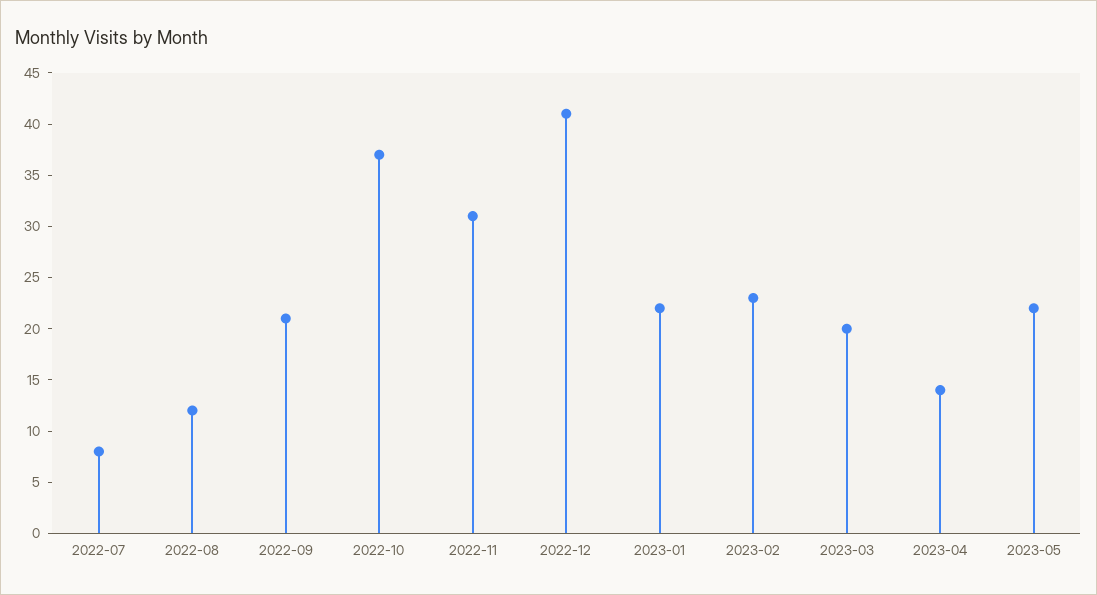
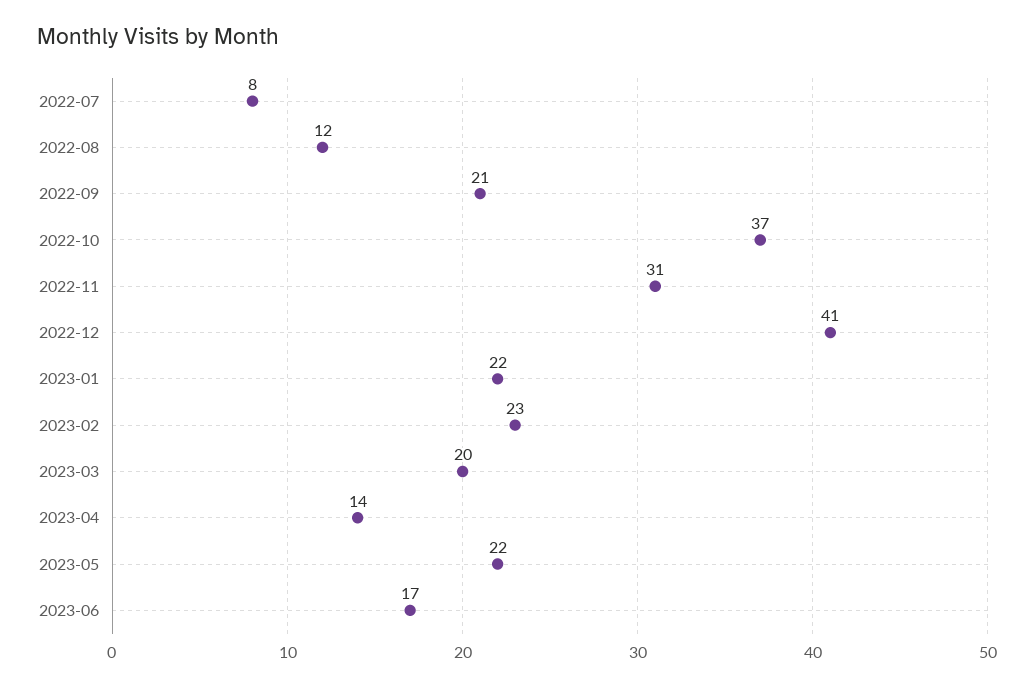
2023-06: none -> 17

